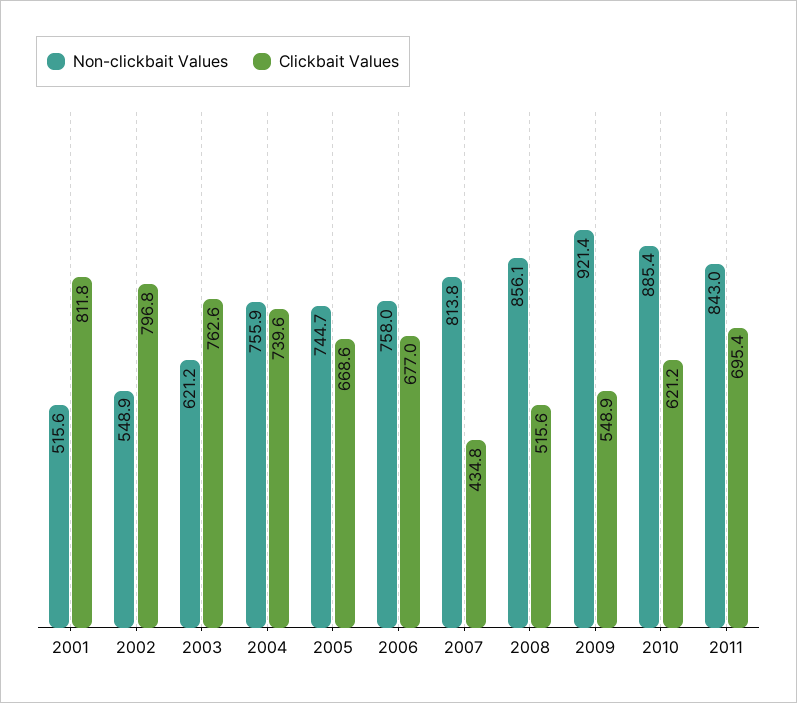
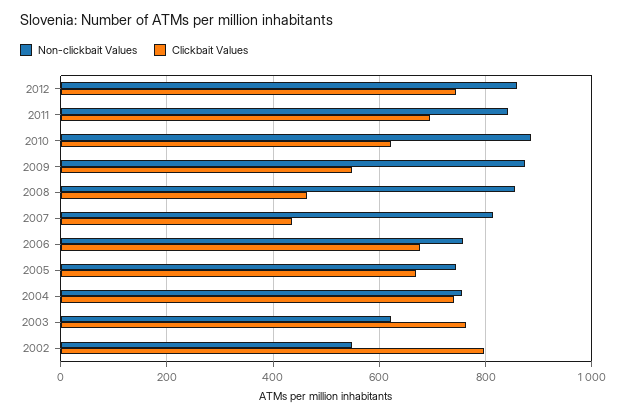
Non-clickbait Values, 2001: 515.6 -> none
Clickbait Values, 2001: 811.8 -> none
Clickbait Values, 2008: 515.6 -> 460
Non-clickbait Values, 2009: 921.4 -> 880
Non-clickbait Values, 2012: none -> 860
Clickbait Values, 2012: none -> 740

